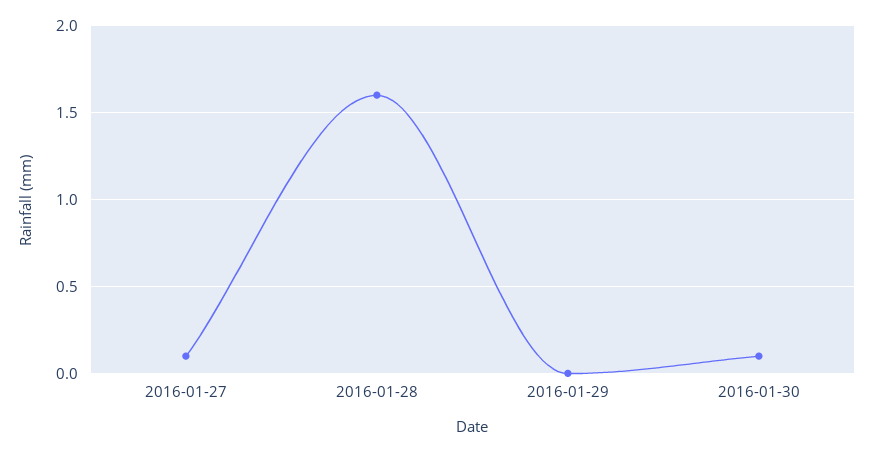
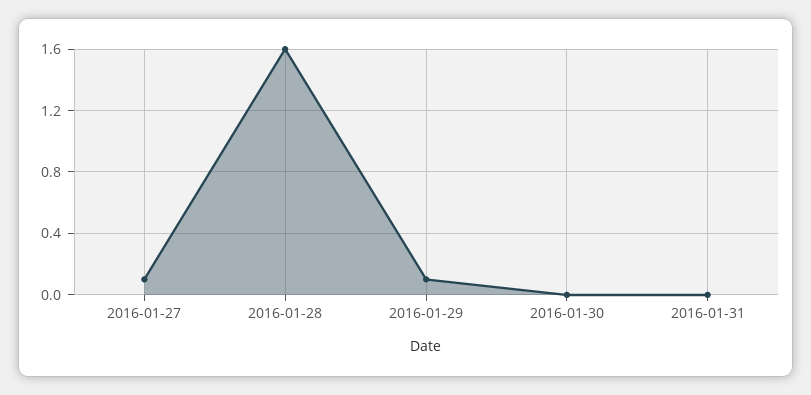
2016-01-29: 0 -> 0.1
2016-01-30: 0.1 -> 0
2016-01-31: none -> 0

